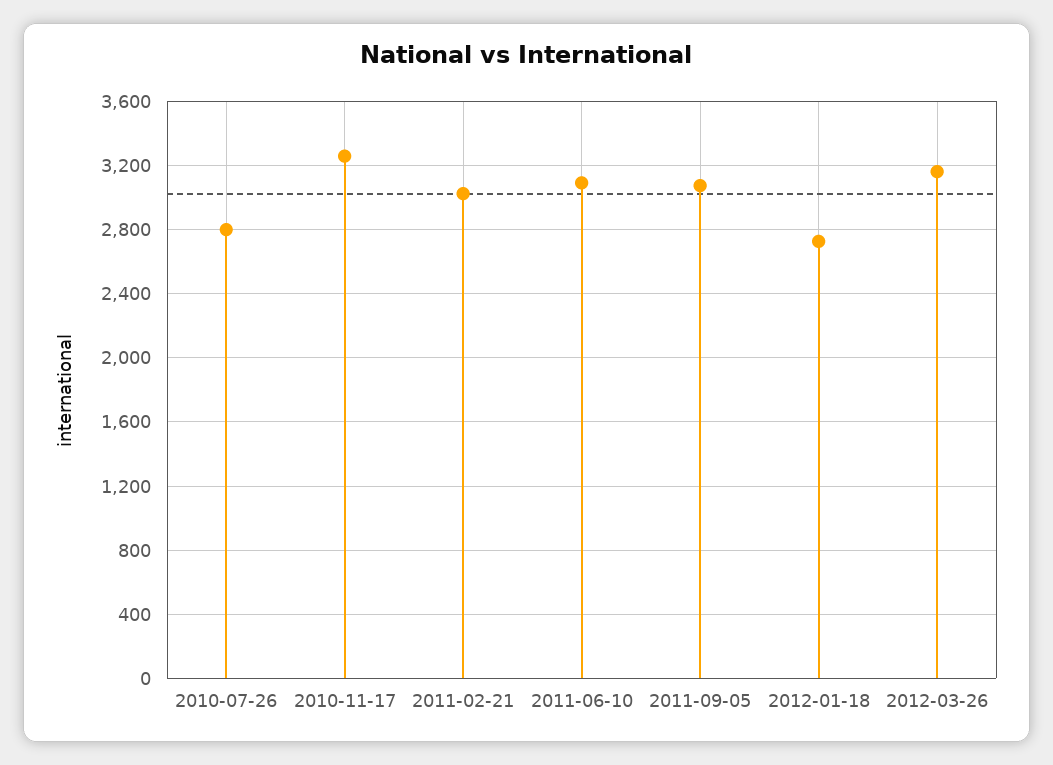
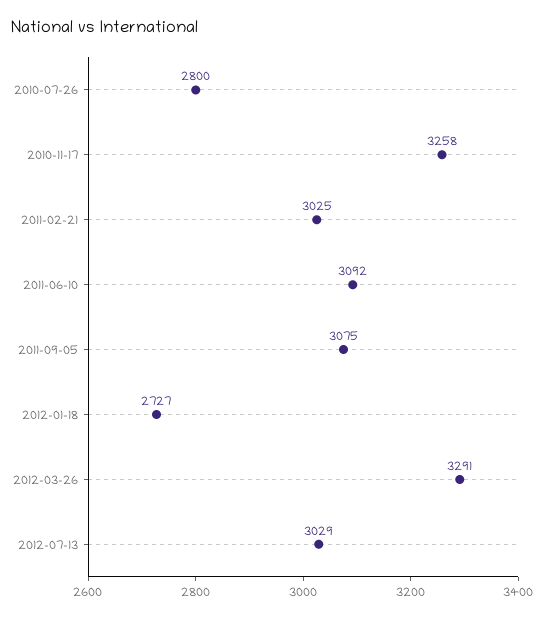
2012-03-26: 3150 -> 3291
2012-07-13: none -> 3029

